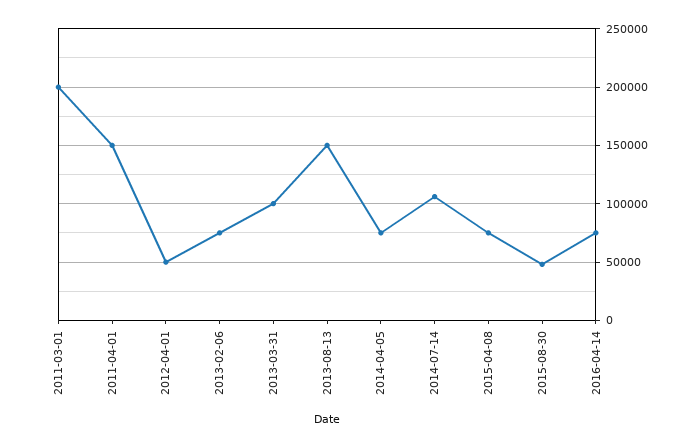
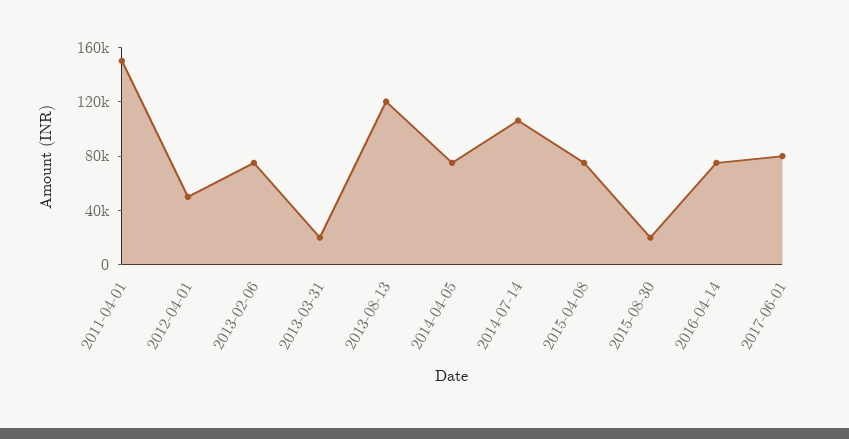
2011-03-01: 200000 -> none
2013-03-31: 100000 -> 20000
2013-08-13: 150000 -> 120000
2015-08-30: 50000 -> 20000
2017-06-01: none -> 80000

